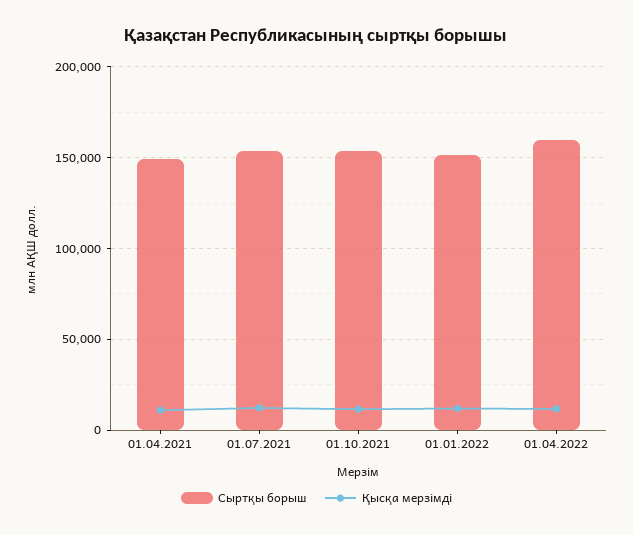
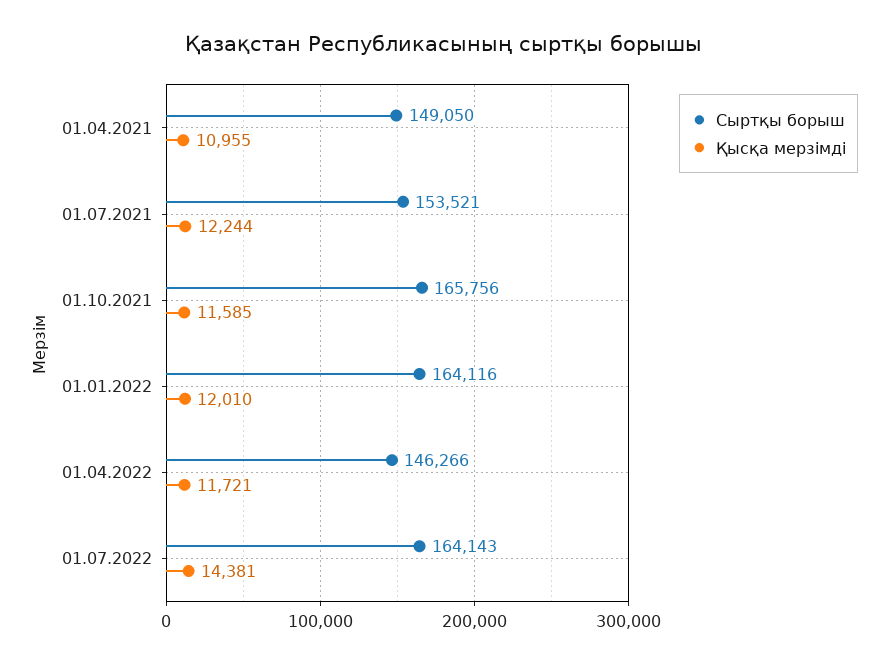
Сыртқы борыш, 01.10.2021: 155000 -> 165756
Сыртқы борыш, 01.01.2022: 150000 -> 164116
Сыртқы борыш, 01.04.2022: 160000 -> 146266
Сыртқы борыш, 01.07.2022: none -> 164143
Қысқа мерзімді, 01.07.2022: none -> 14381

